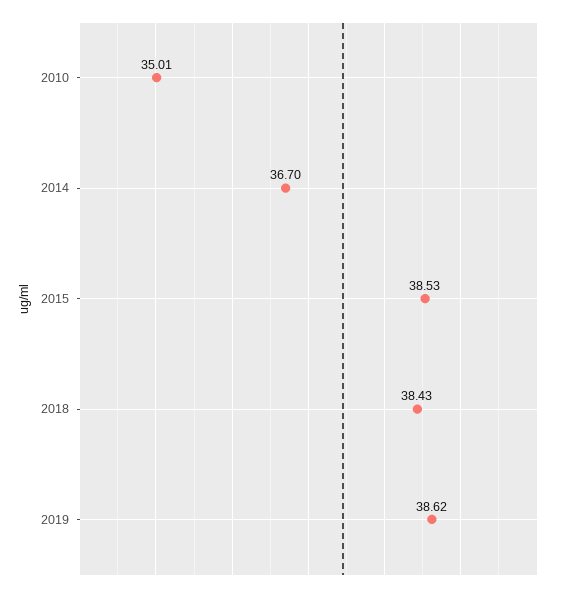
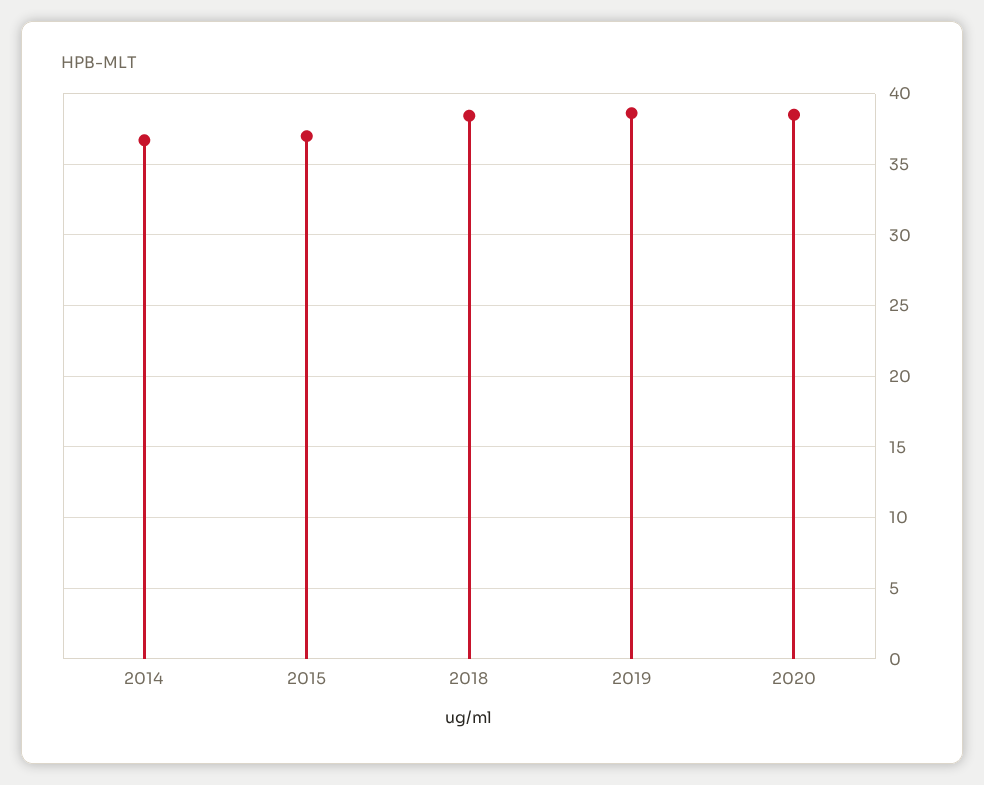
2010: 35.01 -> none
2015: 38.53 -> 37
2020: none -> 38.5

